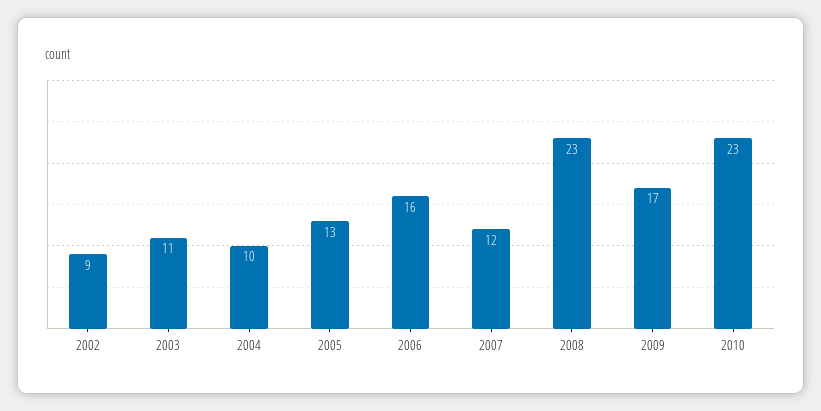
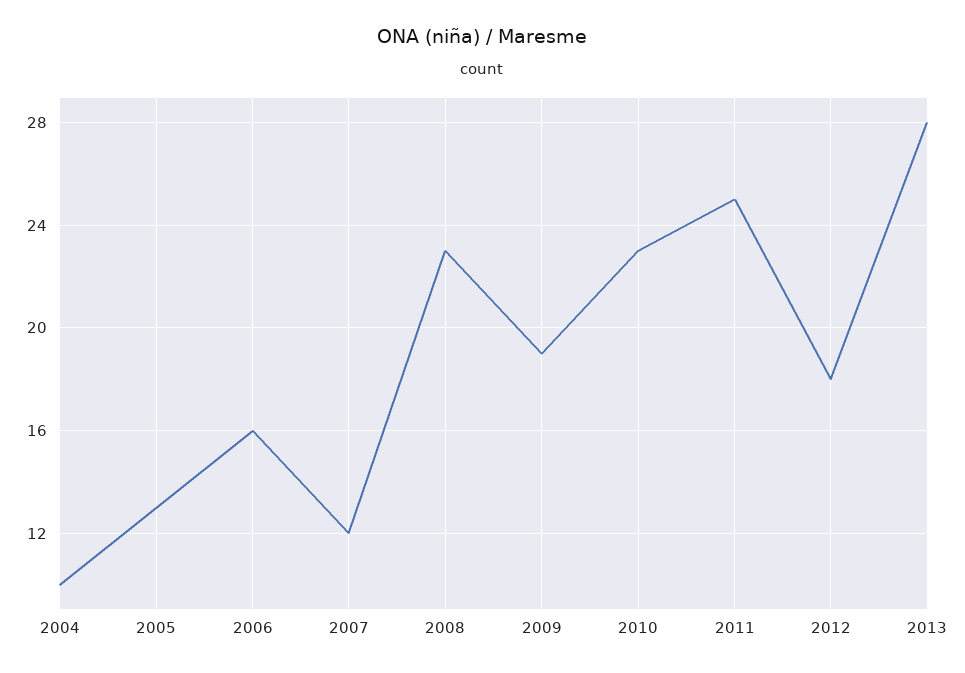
2002: 9 -> none
2003: 11 -> none
2009: 17 -> 19
2011: none -> 25
2012: none -> 18
2013: none -> 28

